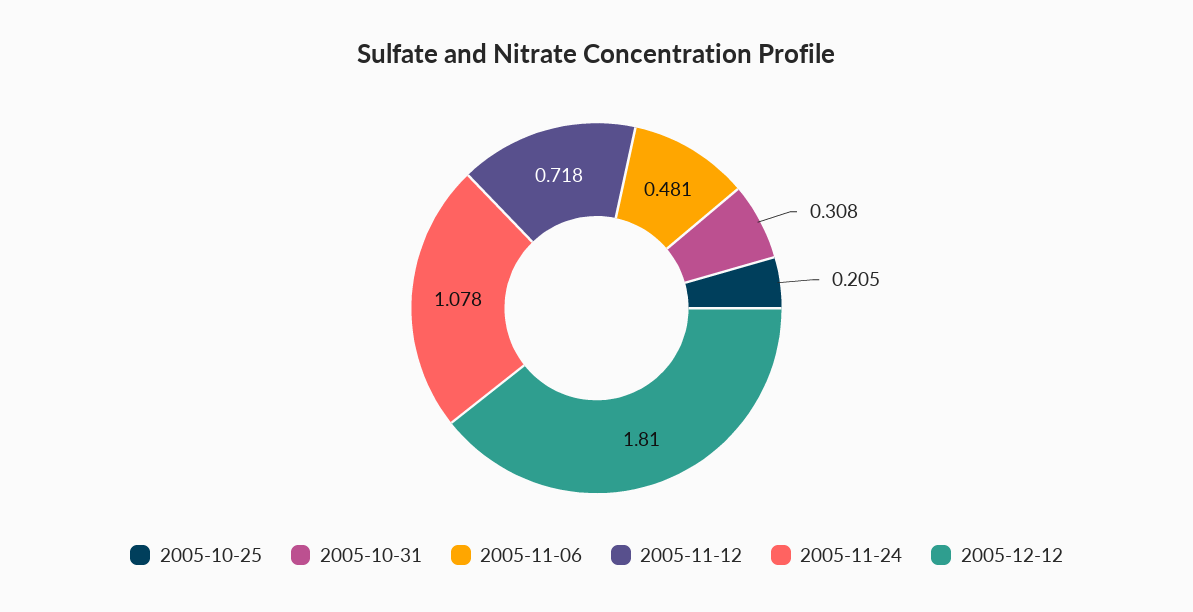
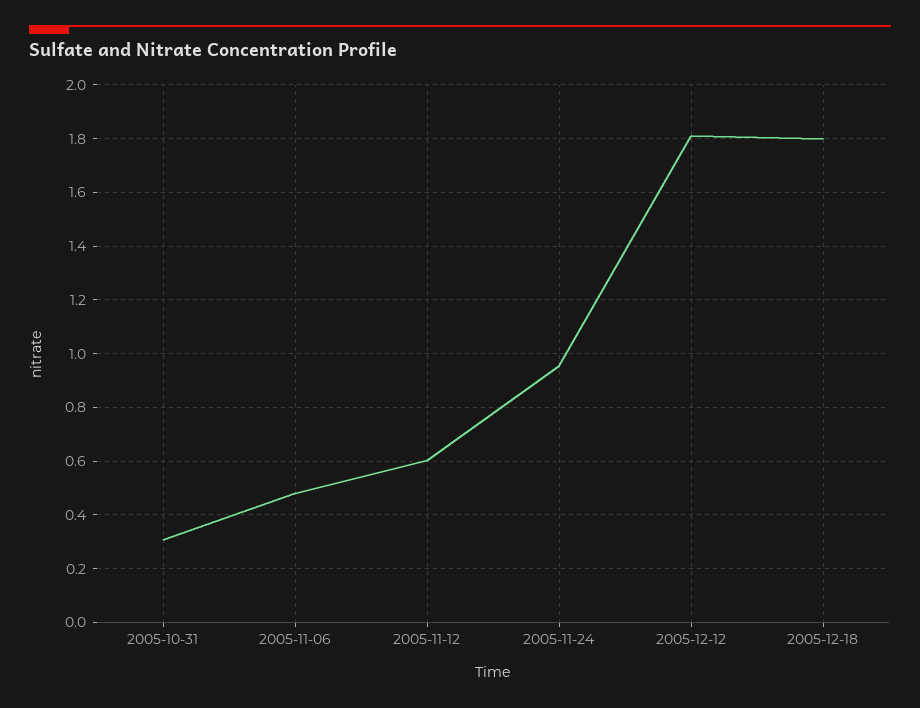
2005-10-25: 0.205 -> none
2005-11-12: 0.718 -> 0.6
2005-11-24: 1.078 -> 0.95
2005-12-18: none -> 1.8

